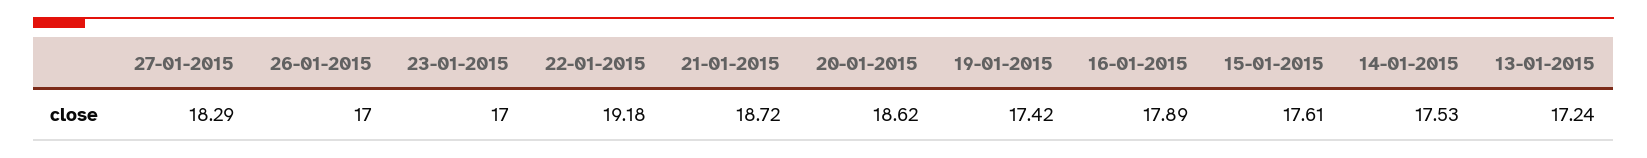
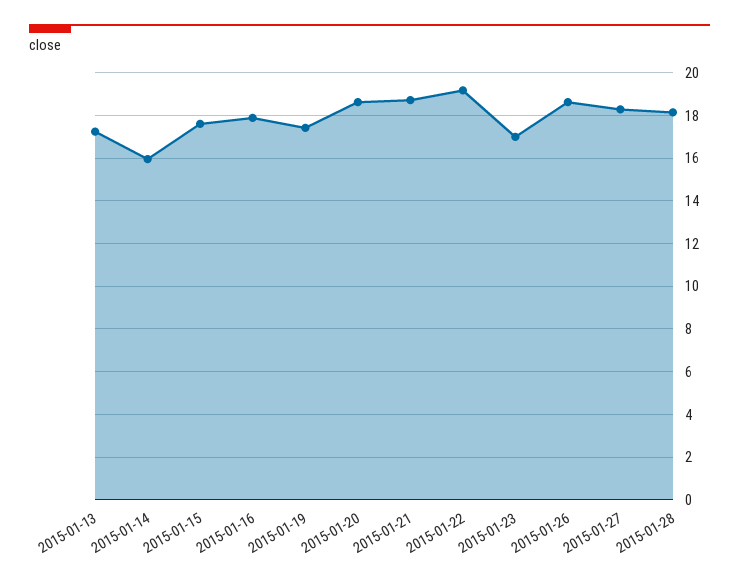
26-01-2015: 17 -> 18.5
14-01-2015: 17.53 -> 16
2015-01-28: none -> 18

